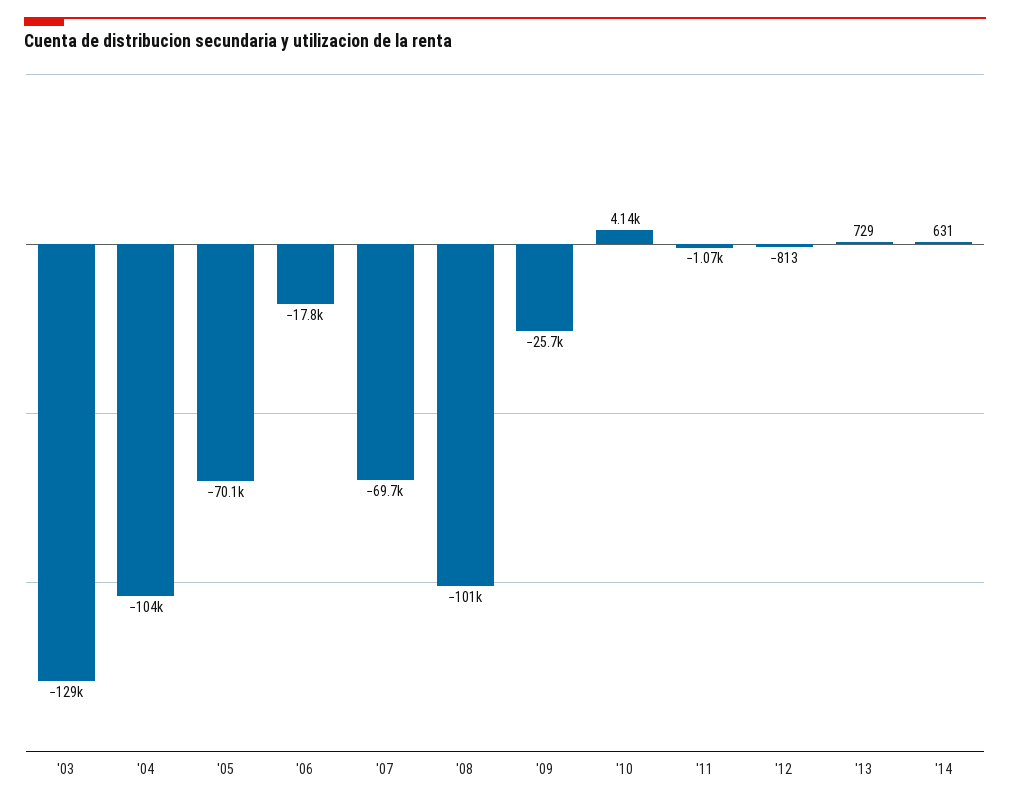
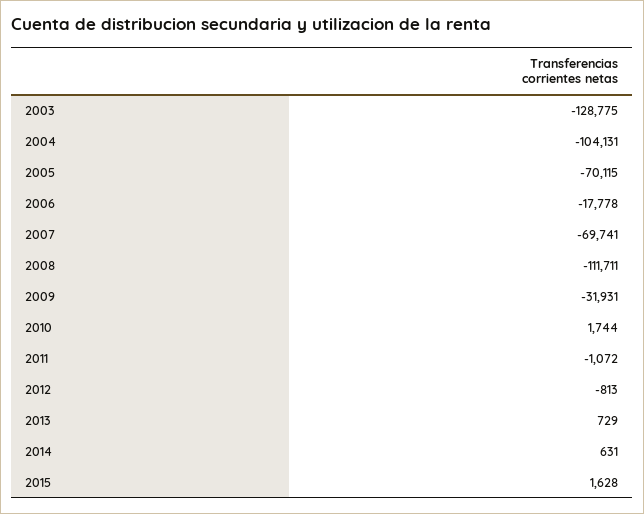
'08: -101000 -> -111711
'09: -25700 -> -31931
'10: 4140 -> 1744
2015: none -> 1628

